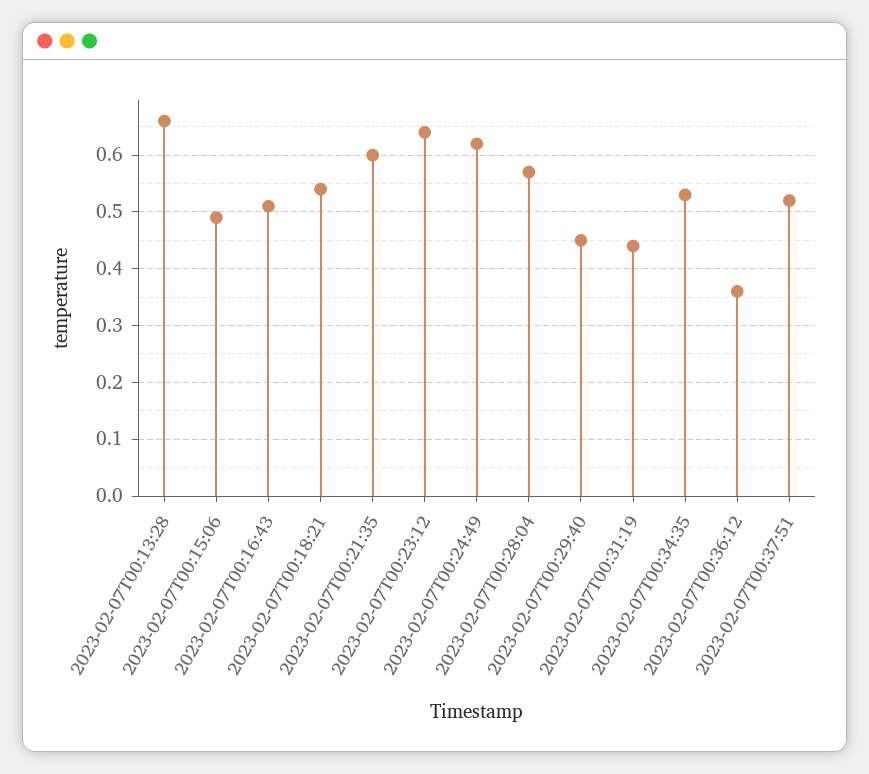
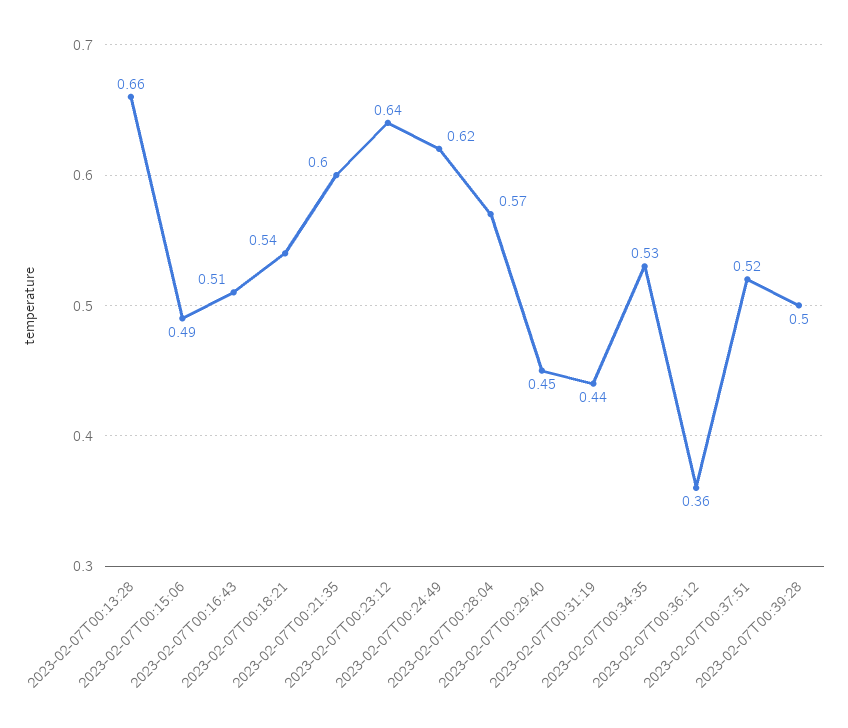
2023-02-07T00:39:28: none -> 0.5

